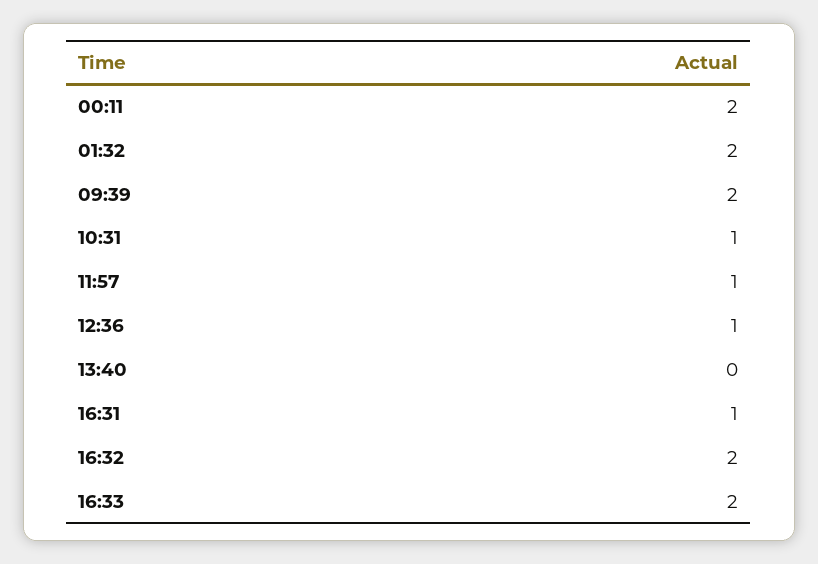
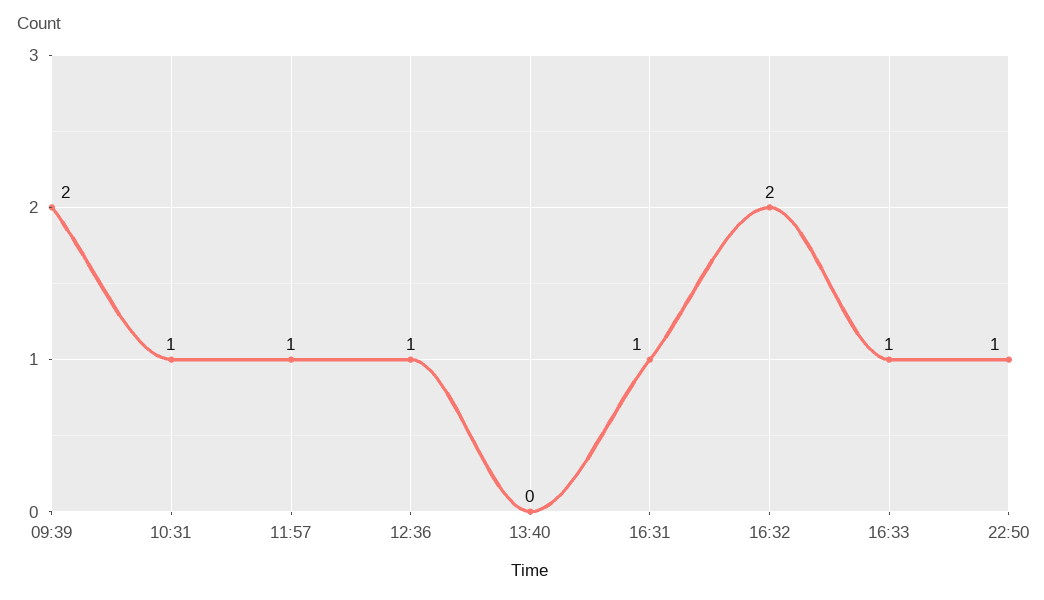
00:11: 2 -> none
01:32: 2 -> none
16:33: 2 -> 1
22:50: none -> 1

